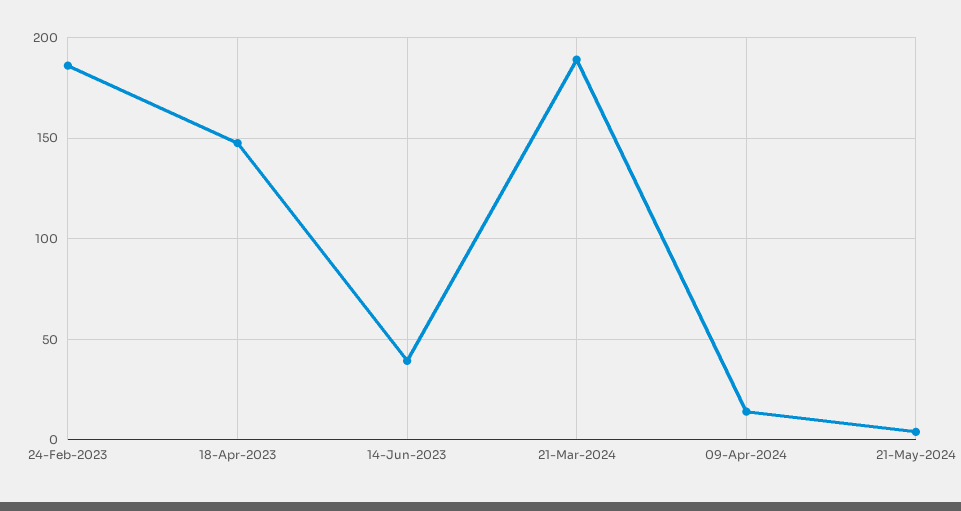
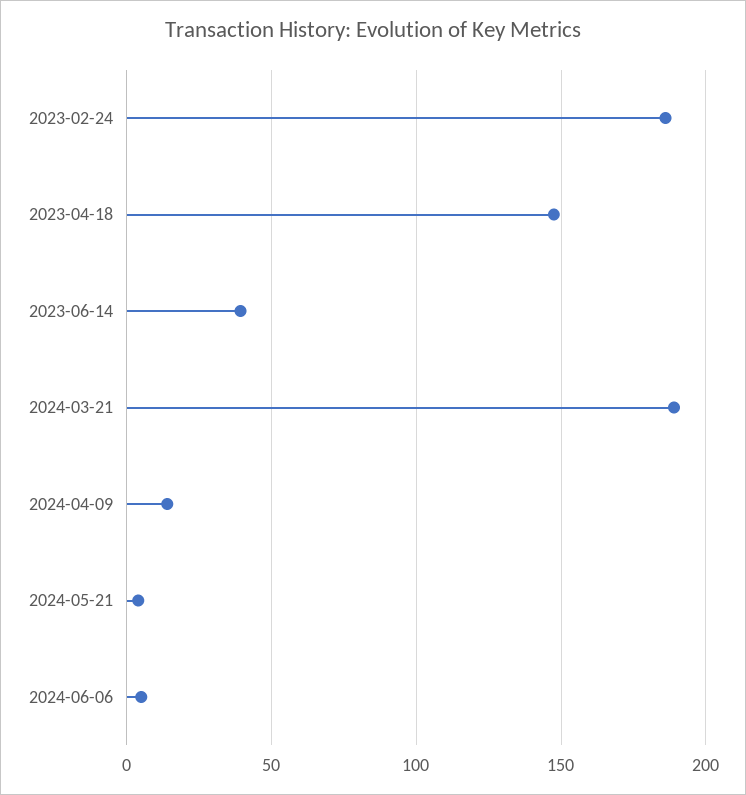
2024-06-06: none -> 5

